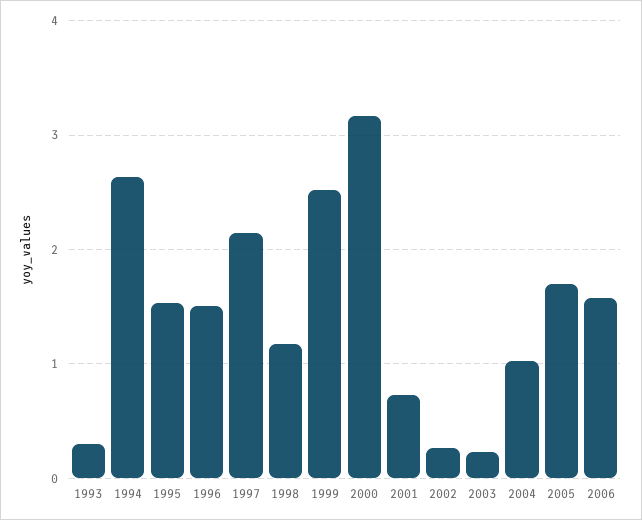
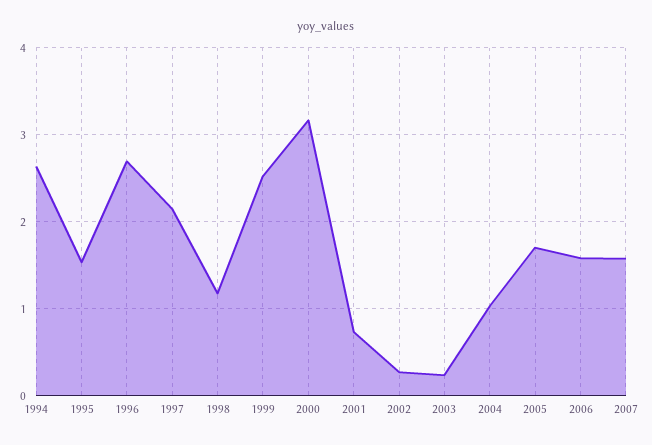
1993: 0.3 -> none
1996: 1.5 -> 2.7
2007: none -> 1.6

